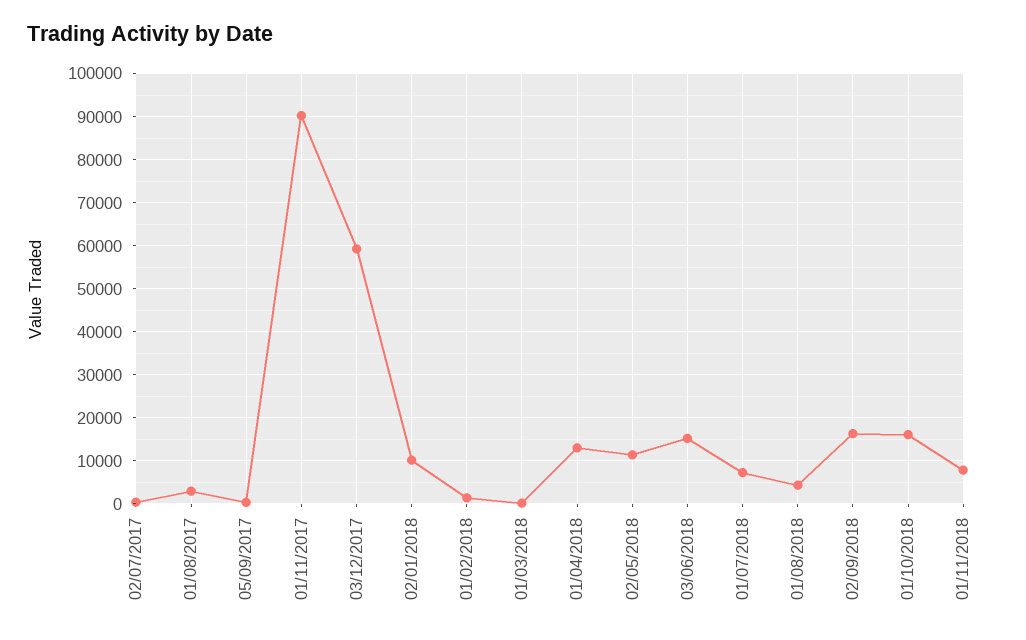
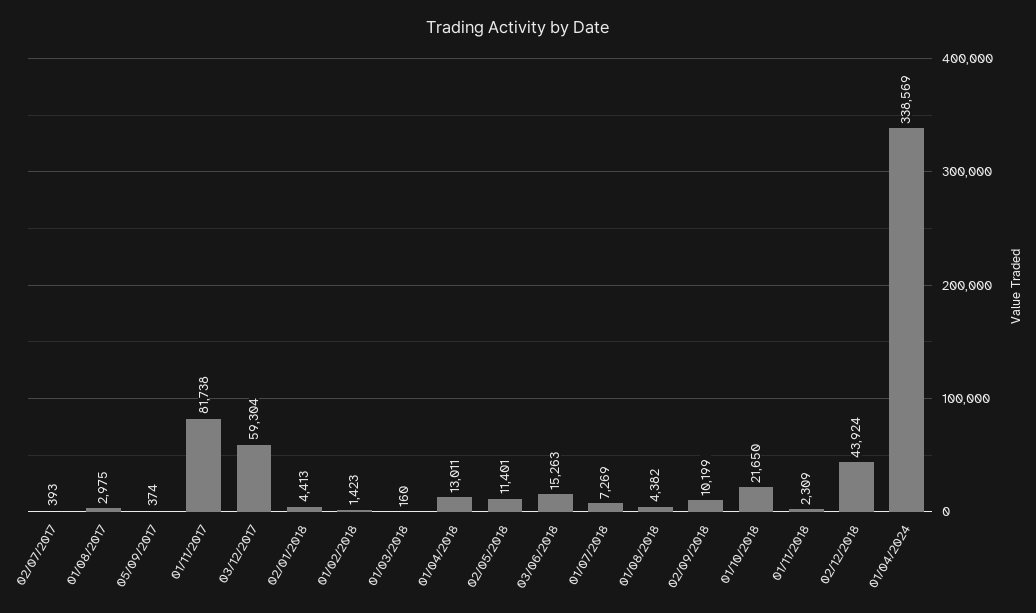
01/11/2017: 90000 -> 81738
02/01/2018: 10000 -> 4413
02/09/2018: 16000 -> 10199
01/10/2018: 16000 -> 21650
01/11/2018: 8000 -> 2309
02/12/2018: none -> 43924
01/04/2024: none -> 338569

